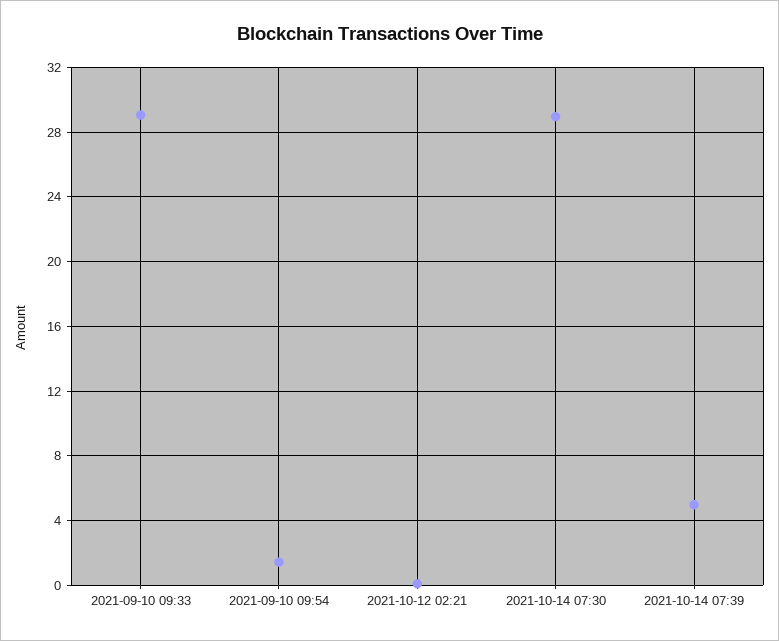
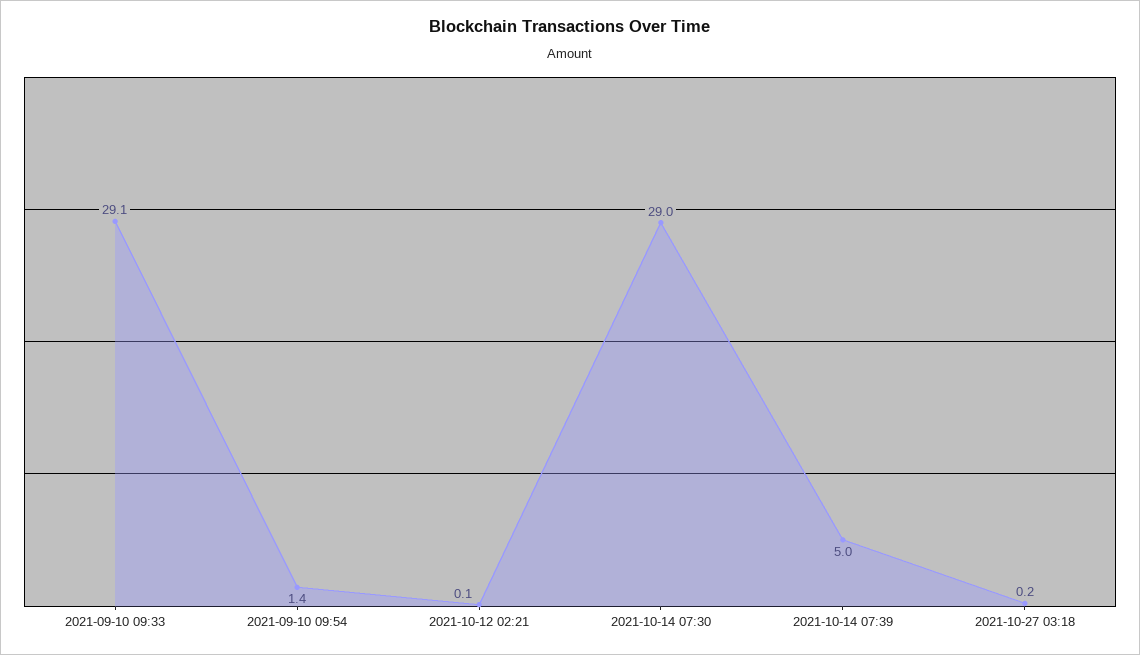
2021-10-27 03:18: none -> 0.2

